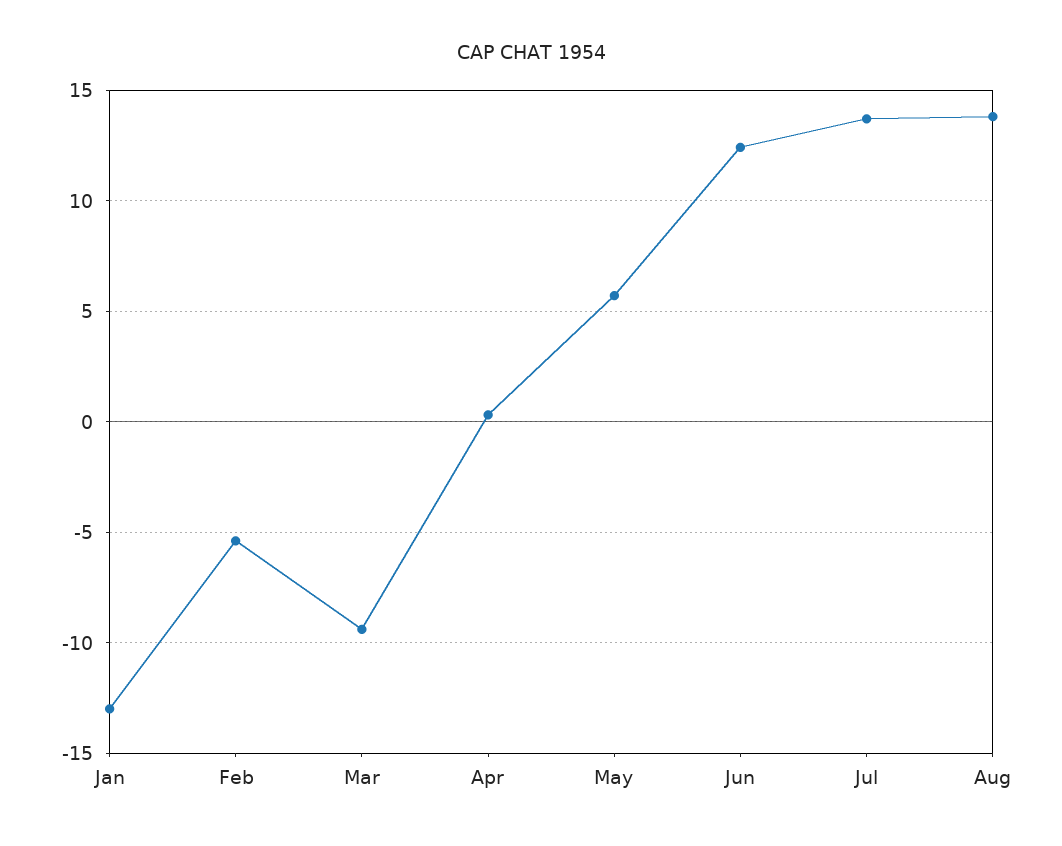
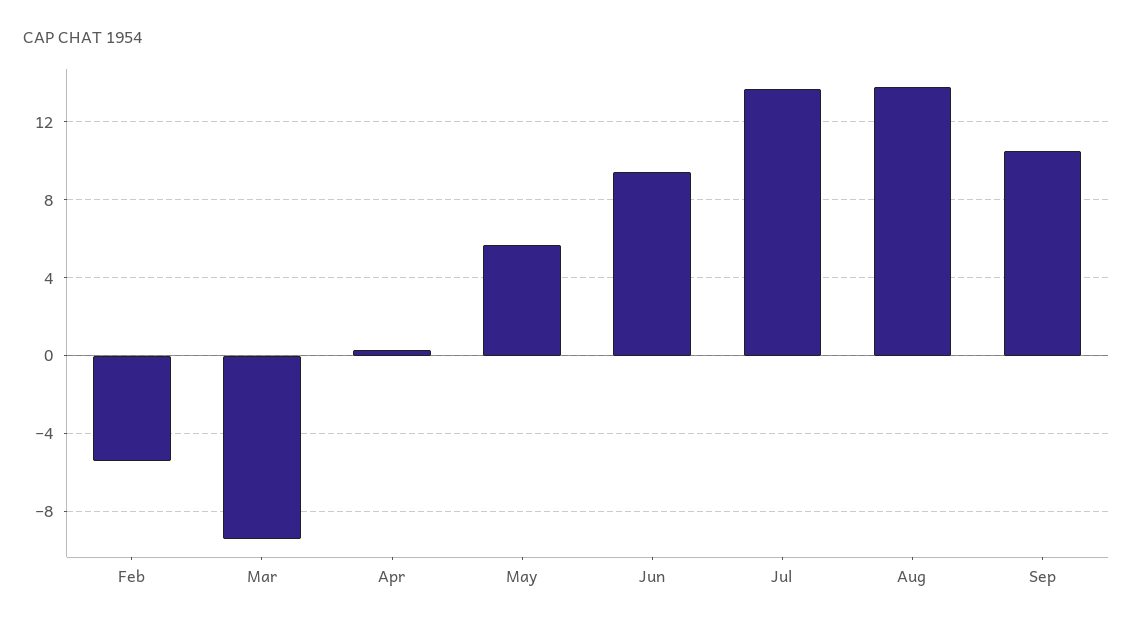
Jan: -13 -> none
Jun: 12.5 -> 9.5
Sep: none -> 10.5

